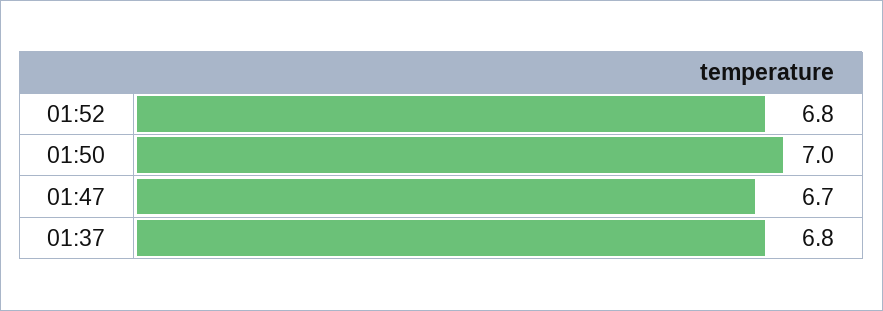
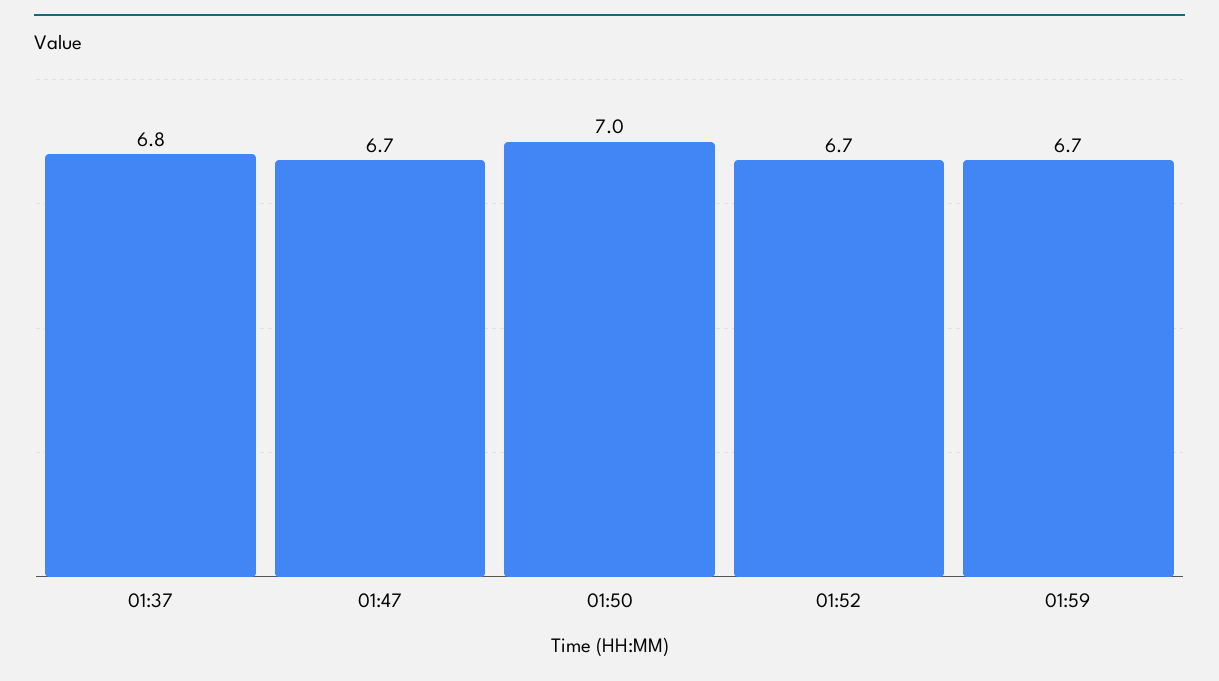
01:52: 6.8 -> 6.7
01:59: none -> 6.7

